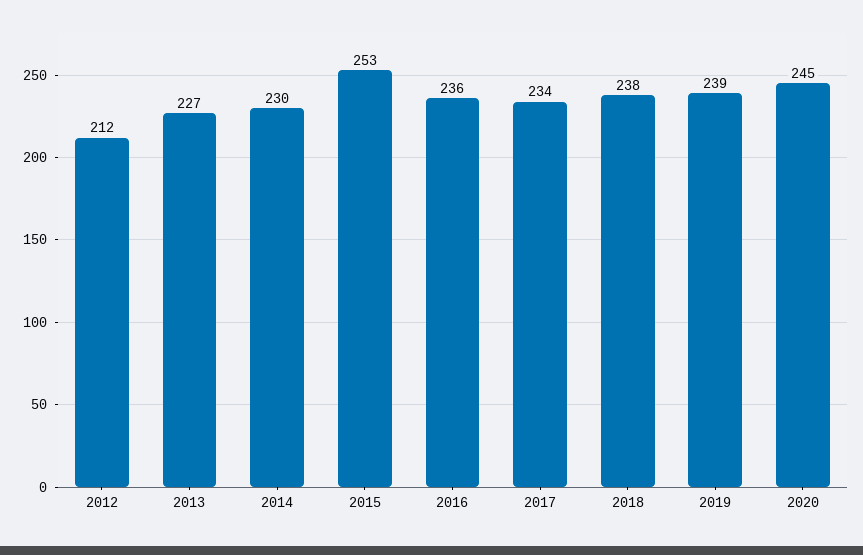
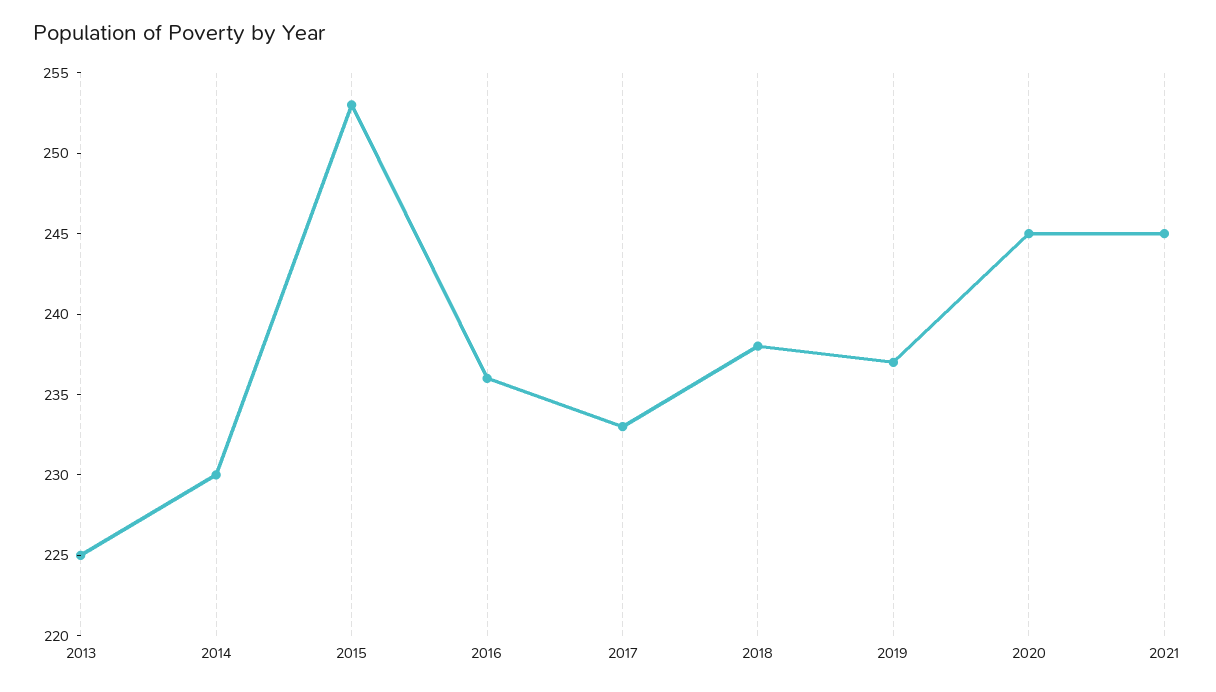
2012: 212 -> none
2013: 227 -> 225
2017: 234 -> 233
2019: 239 -> 237
2021: none -> 245

